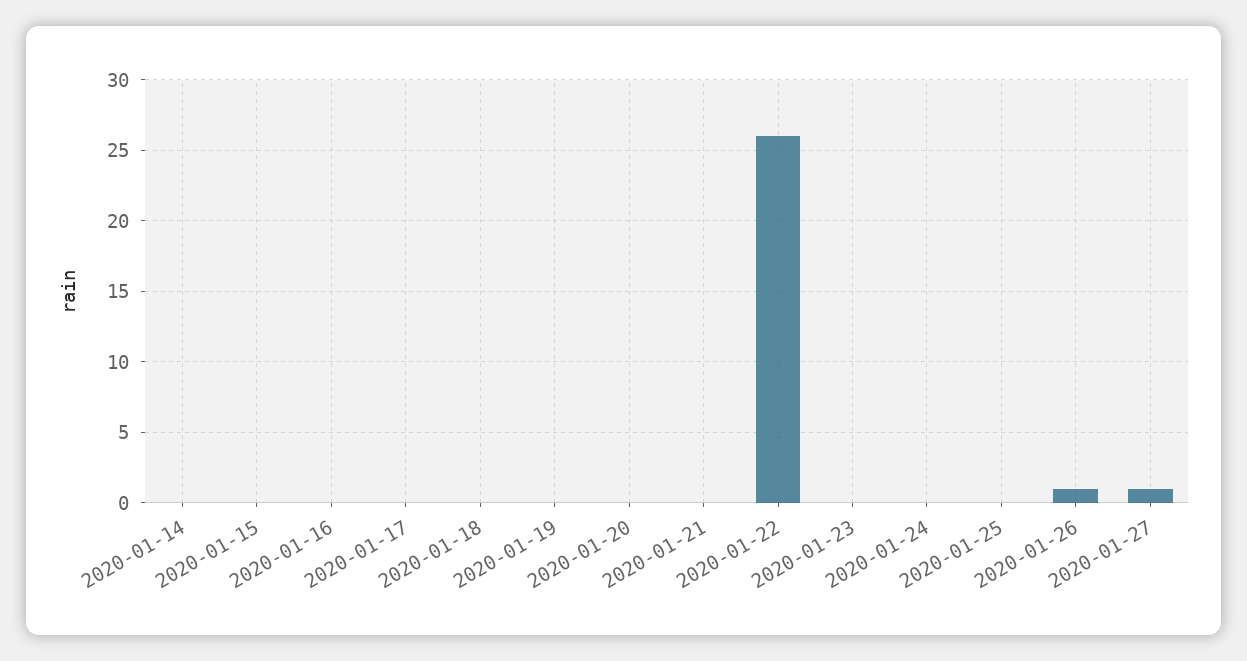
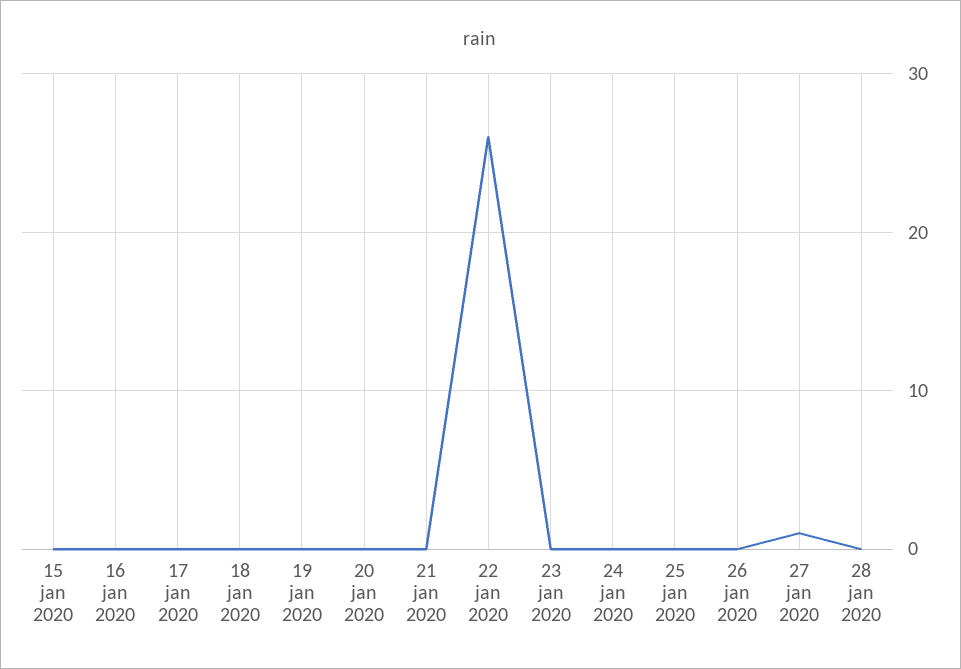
2020-01-14: 0 -> none
2020-01-26: 1 -> 0
28 jan 2020: none -> 0

